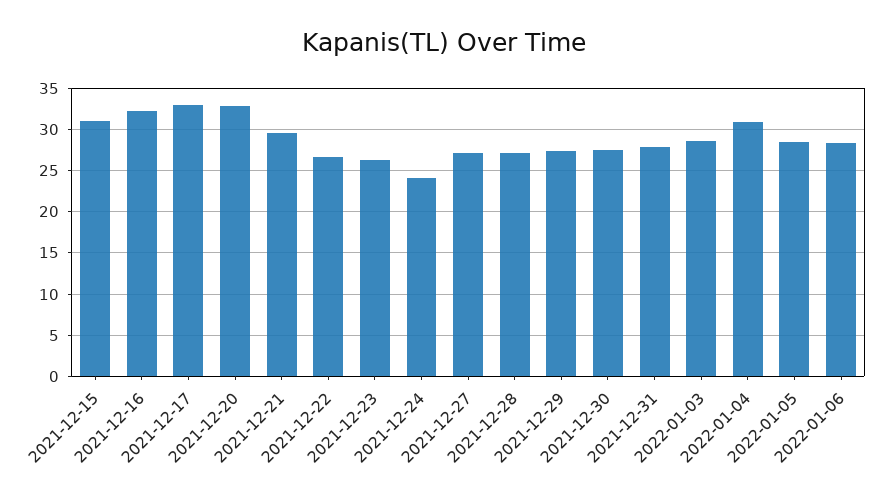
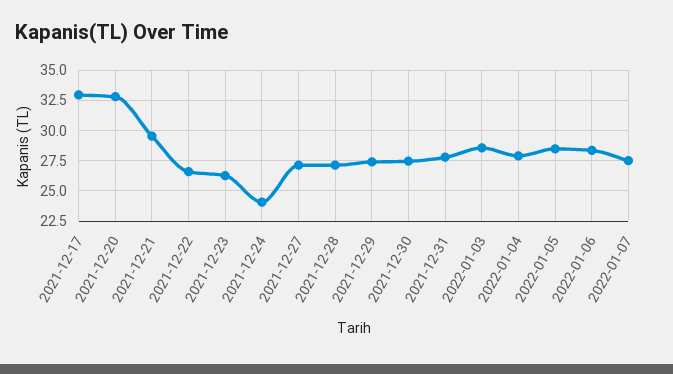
2021-12-15: 31 -> none
2021-12-16: 32 -> none
2022-01-04: 31 -> 28
2022-01-07: none -> 27.5

